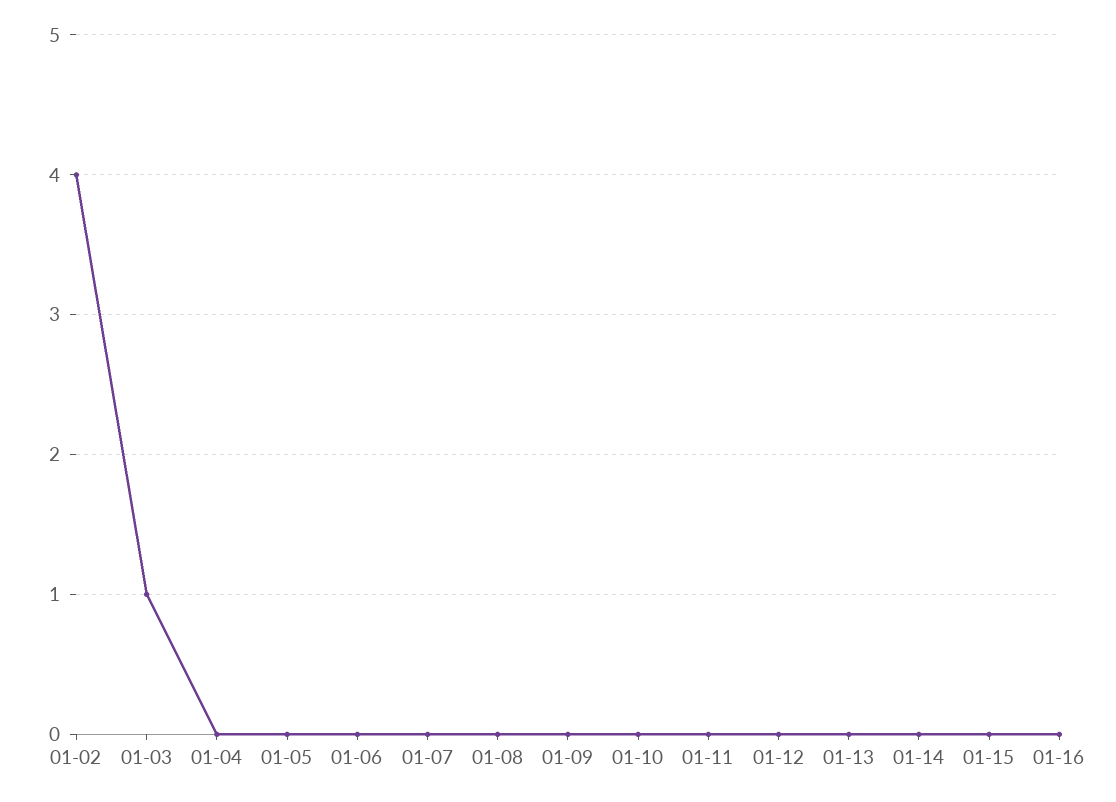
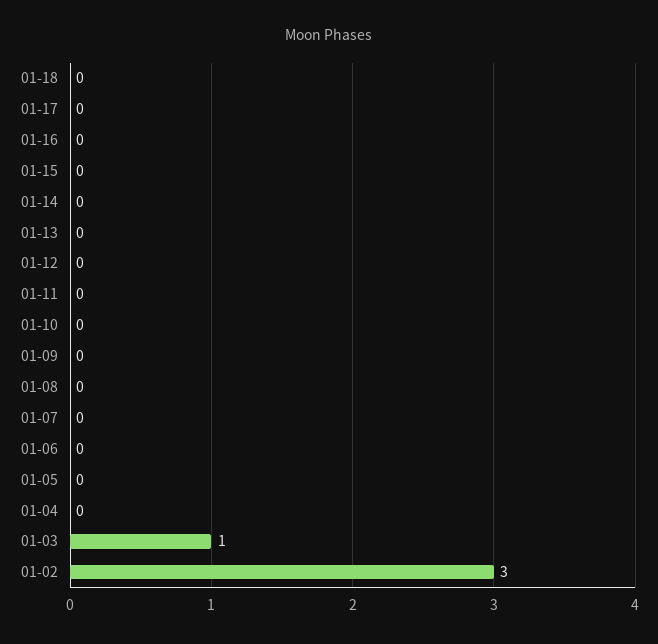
01-02: 4 -> 3
01-18: none -> 0
01-17: none -> 0

